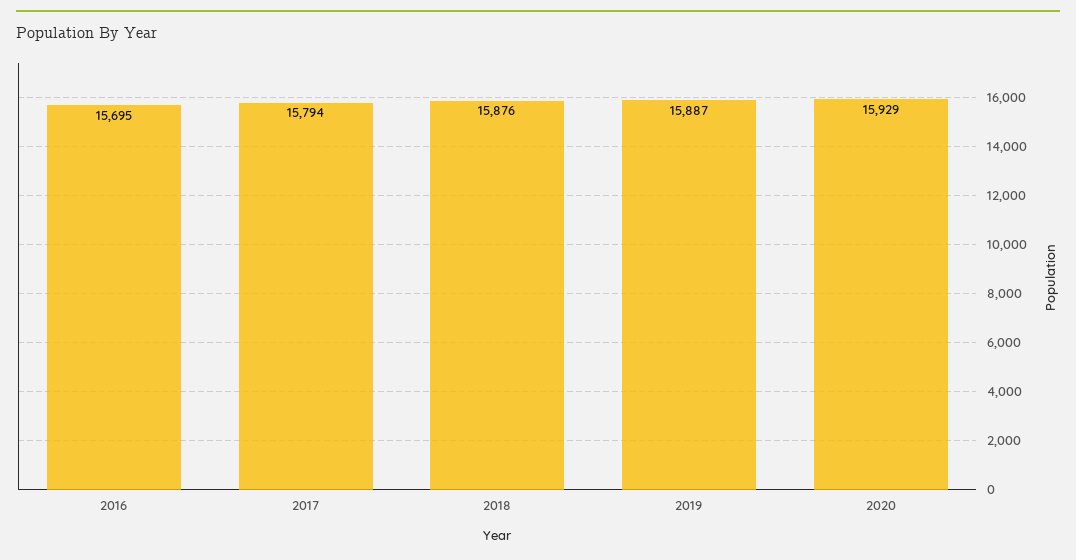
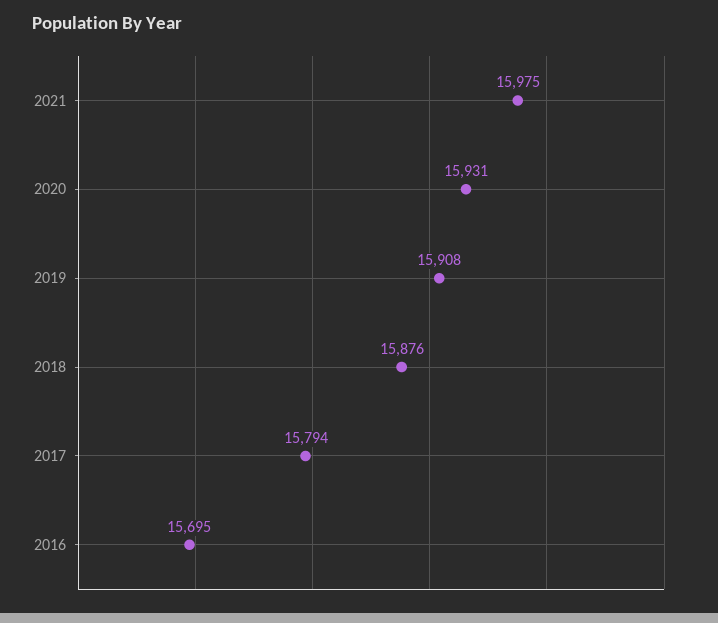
2019: 15887 -> 15908
2020: 15929 -> 15931
2021: none -> 15975

